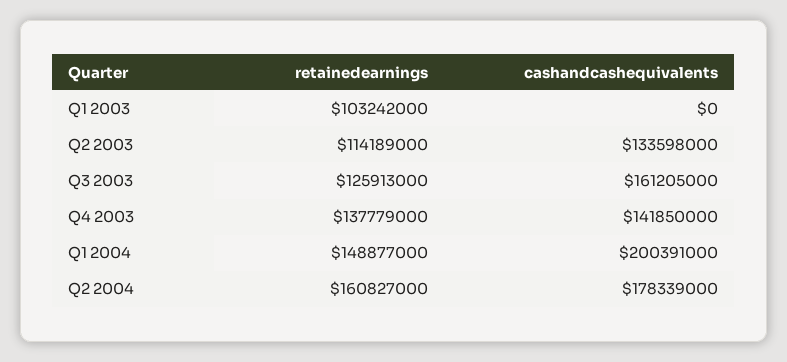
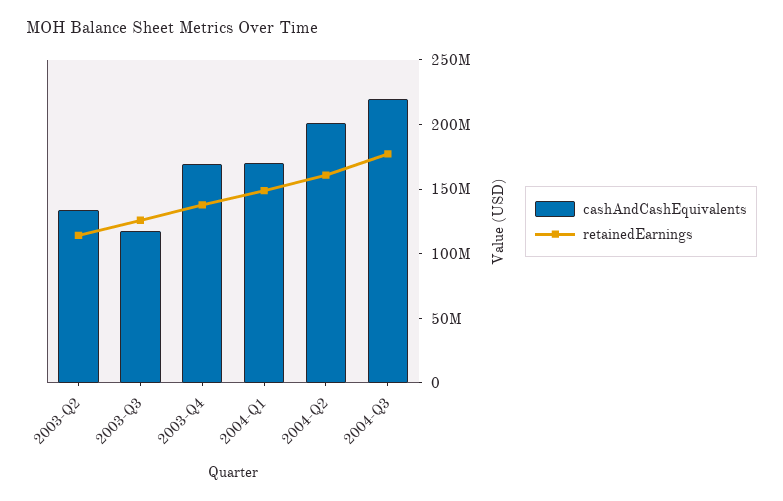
retainedearnings, Q1 2003: 103242000 -> none
cashandcashequivalents, Q1 2003: 0 -> none
cashandcashequivalents, Q3 2003: 161205000 -> 120000000
cashandcashequivalents, Q4 2003: 141850000 -> 170000000
cashandcashequivalents, Q1 2004: 200391000 -> 170000000
cashandcashequivalents, Q2 2004: 178339000 -> 200000000
cashandcashequivalents, 2004-Q3: none -> 220000000
retainedearnings, 2004-Q3: none -> 180000000

